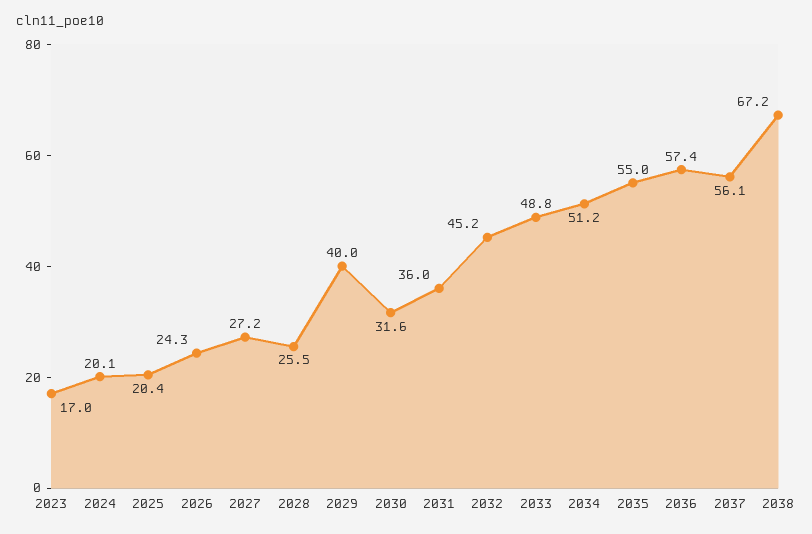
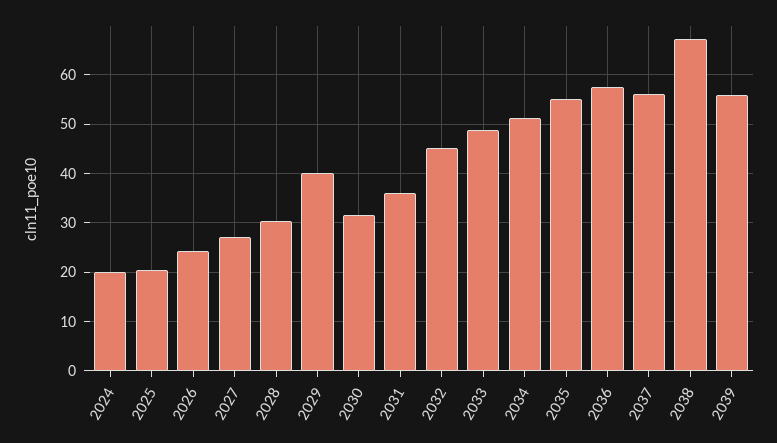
2023: 17 -> none
2028: 25.5 -> 30
2039: none -> 56

